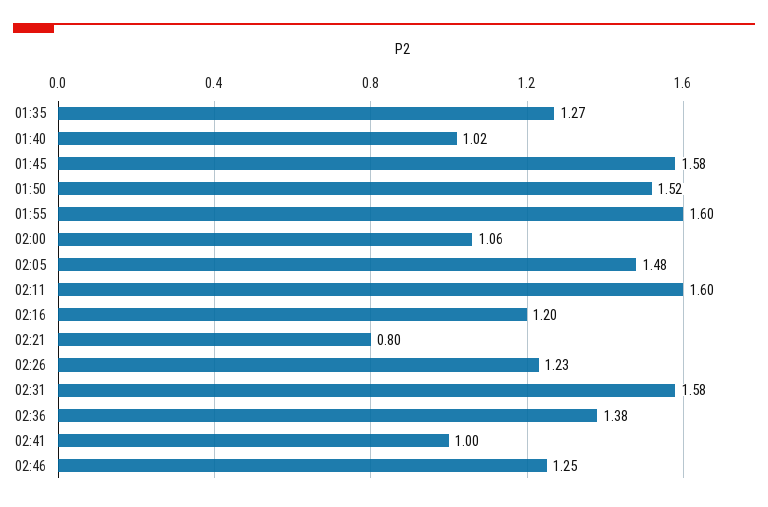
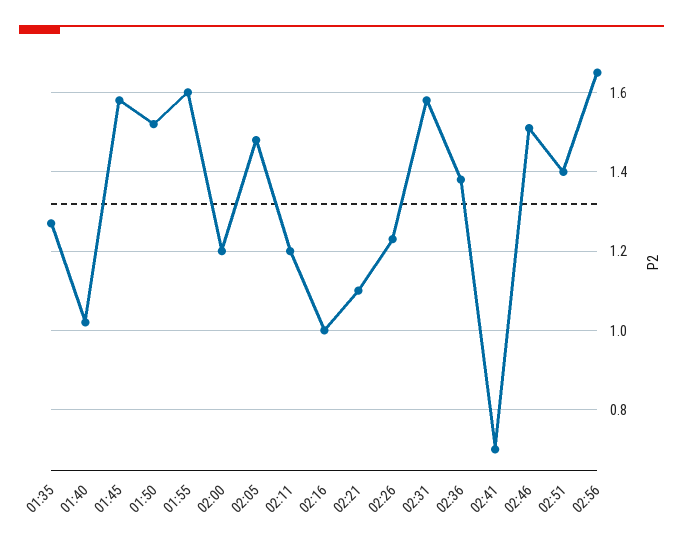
02:00: 1.06 -> 1.2
02:11: 1.6 -> 1.2
02:16: 1.2 -> 1
02:21: 0.8 -> 1.1
02:41: 1 -> 0.7
02:46: 1.25 -> 1.5
02:51: none -> 1.4
02:56: none -> 1.65

